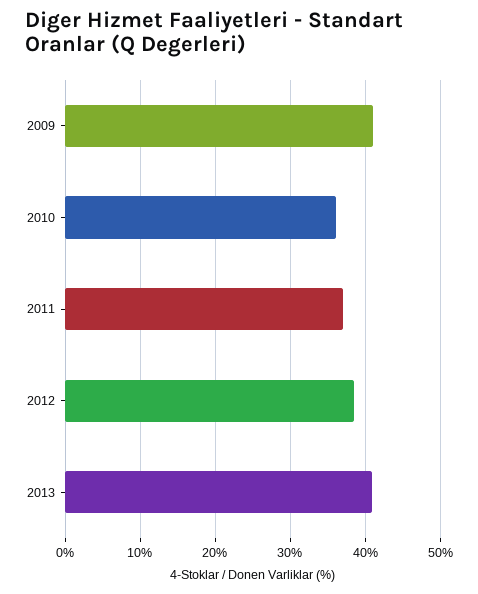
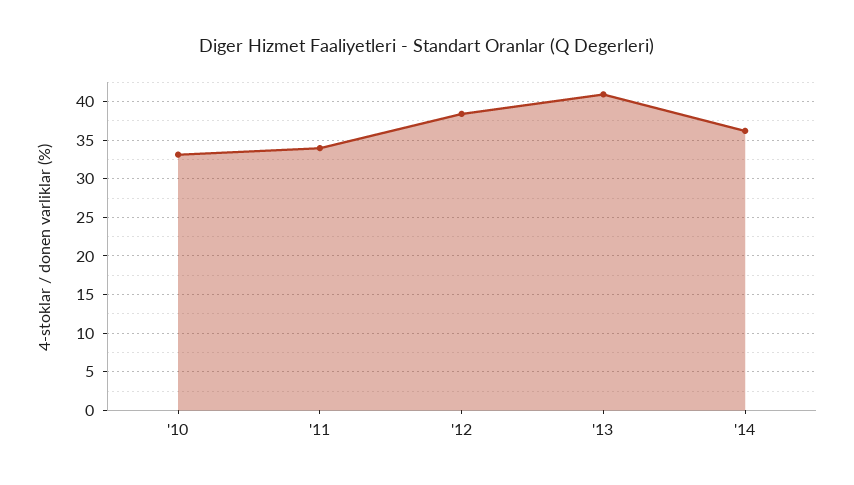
2009: 41 -> none
2010: 36 -> 33
2011: 37 -> 34
'14: none -> 36

